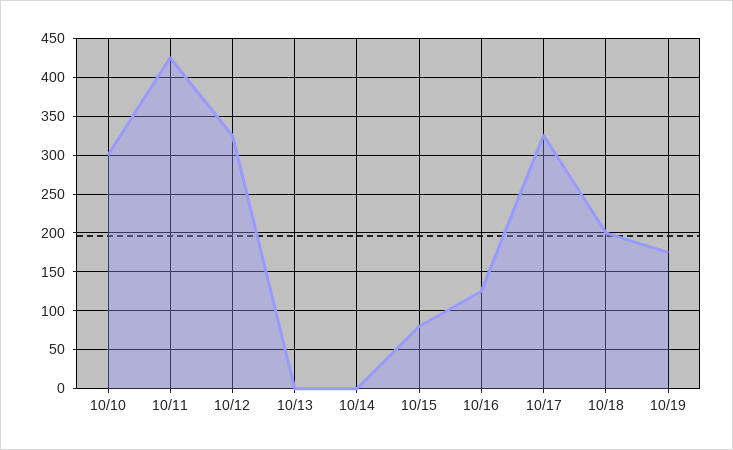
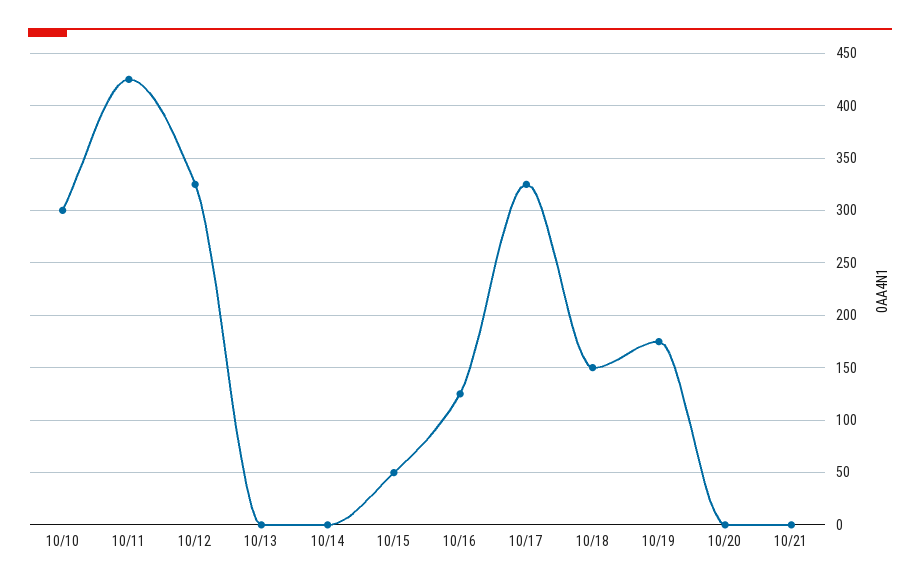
10/15: 80 -> 50
10/18: 200 -> 150
10/20: none -> 0
10/21: none -> 0

